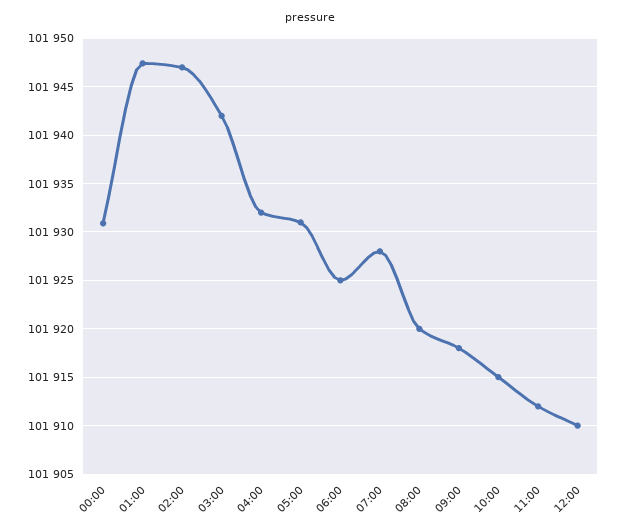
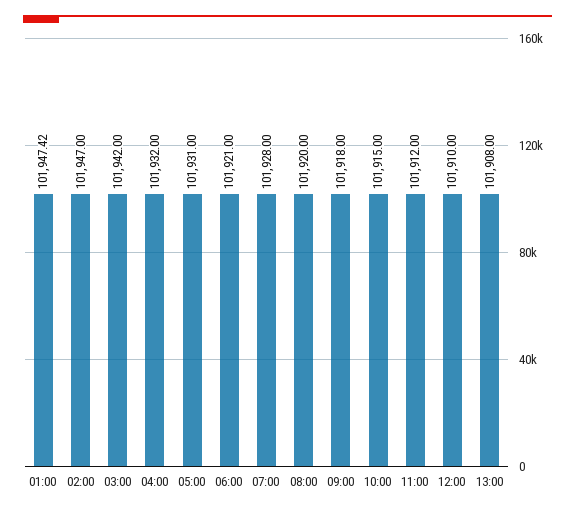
00:00: 101931 -> none
06:00: 101925 -> 101921
13:00: none -> 101908

